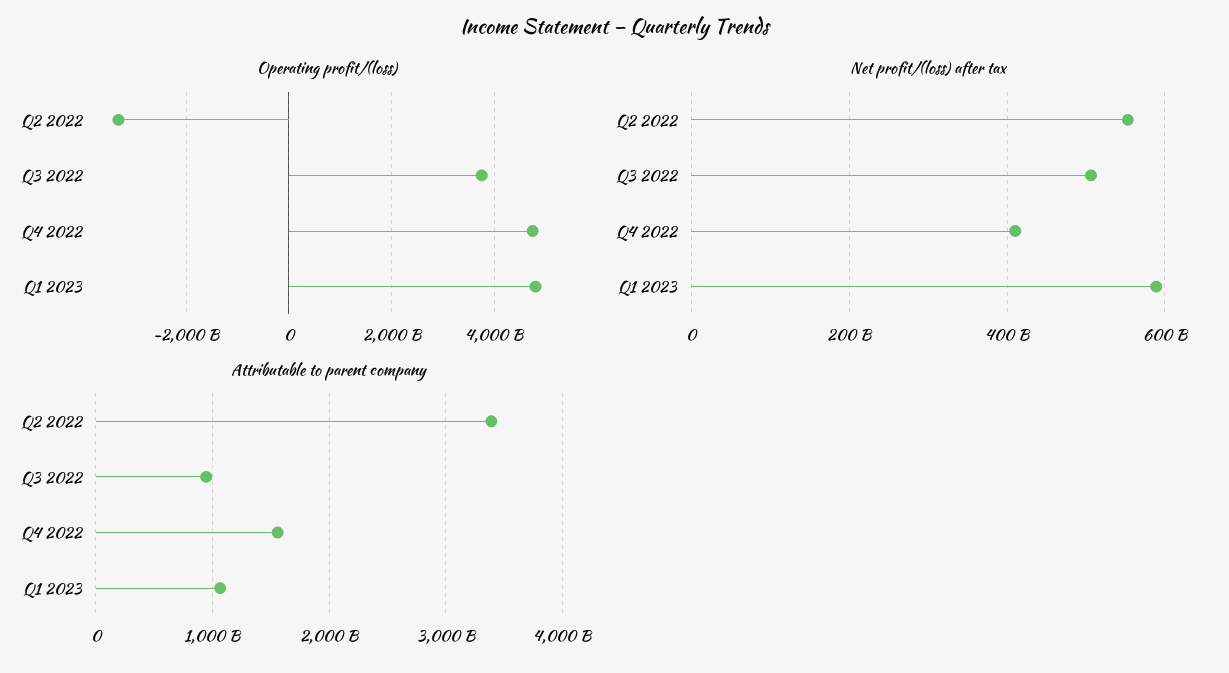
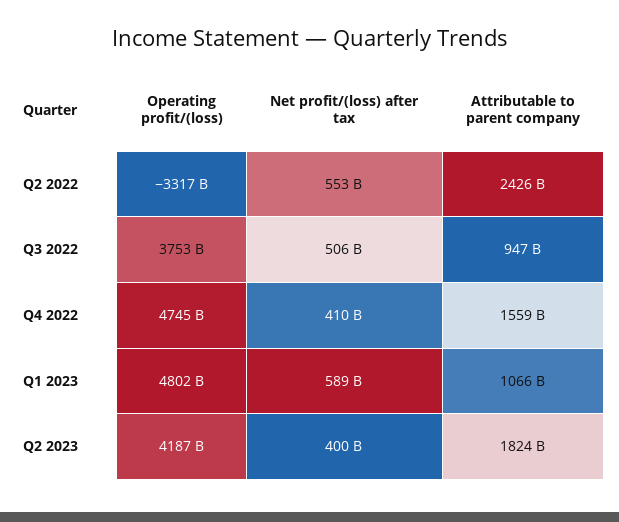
Attributable to parent company, Q2 2022: 3400000000000 -> 2426000000000
Operating profit/(loss), Q2 2023: none -> 4187000000000
Net profit/(loss) after tax, Q2 2023: none -> 400000000000
Attributable to parent company, Q2 2023: none -> 1824000000000

